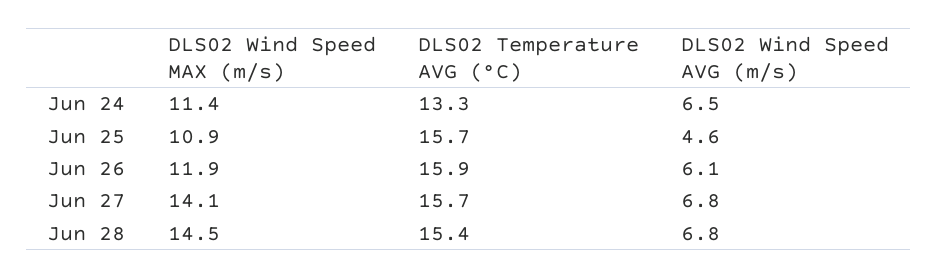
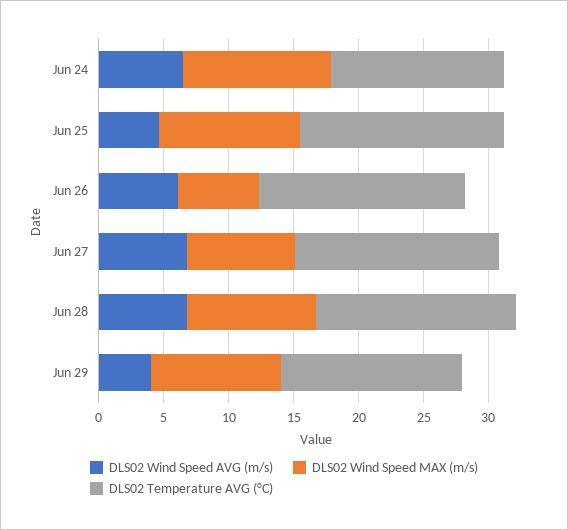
DLS02 Wind Speed MAX (m/s), Jun 26: 11.9 -> 6
DLS02 Wind Speed MAX (m/s), Jun 27: 14.1 -> 8
DLS02 Wind Speed MAX (m/s), Jun 28: 14.5 -> 10
DLS02 Wind Speed AVG (m/s), Jun 29: none -> 4
DLS02 Wind Speed MAX (m/s), Jun 29: none -> 10
DLS02 Temperature AVG (°C), Jun 29: none -> 14

